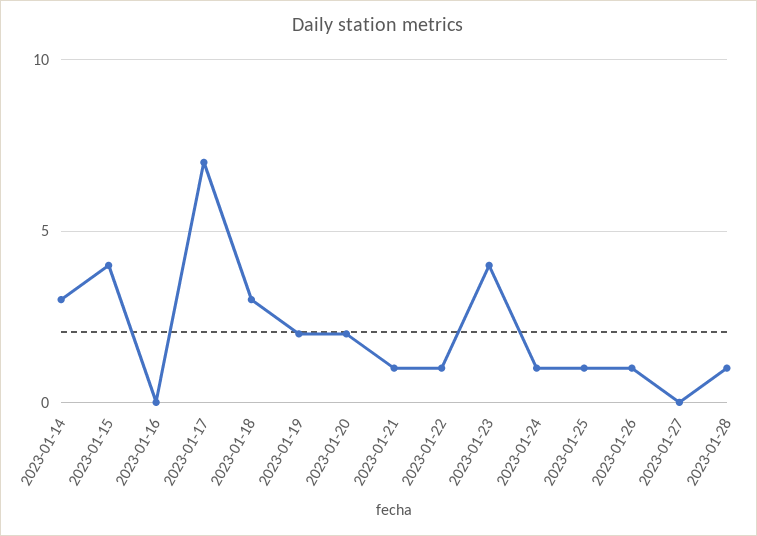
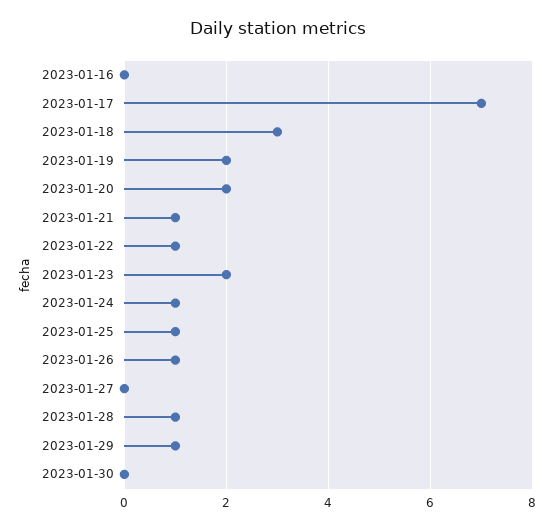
2023-01-14: 3 -> none
2023-01-15: 4 -> none
2023-01-23: 4 -> 2
2023-01-29: none -> 1
2023-01-30: none -> 0

